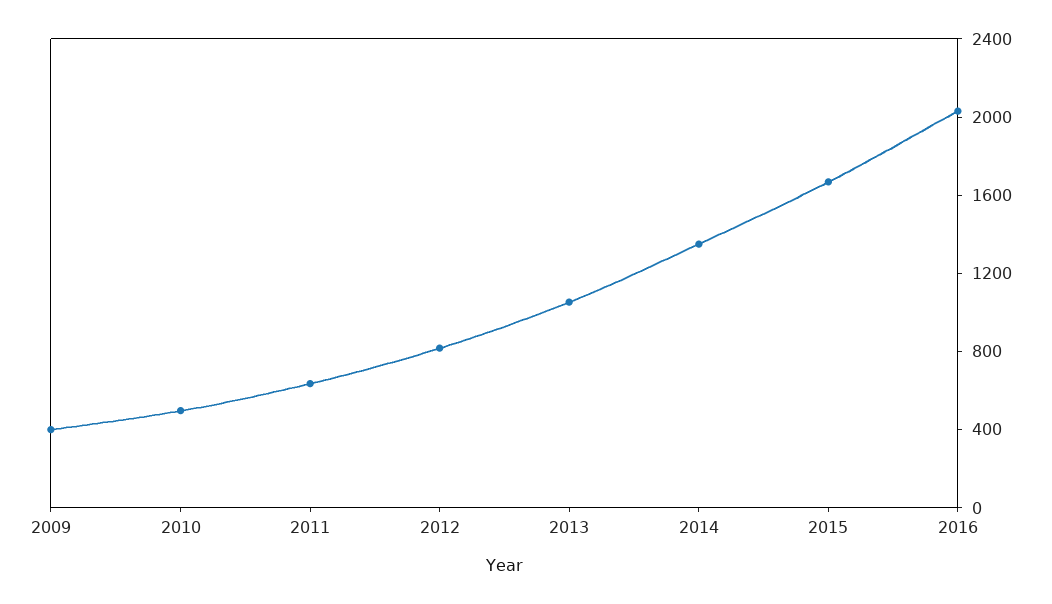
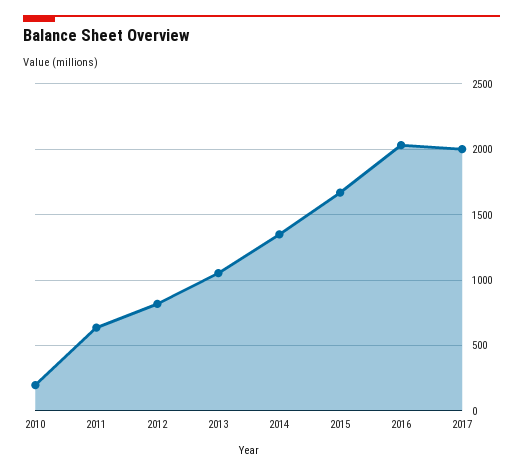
2009: 400 -> none
2010: 500 -> 200
2017: none -> 2000

